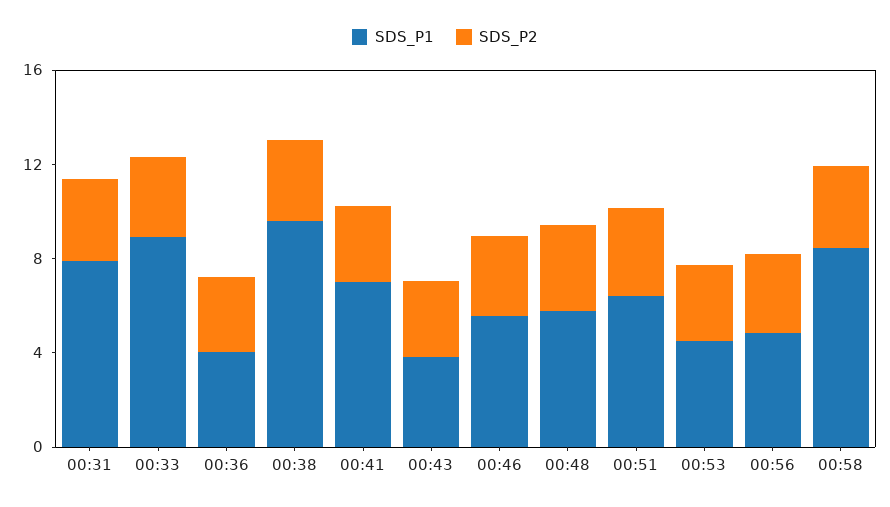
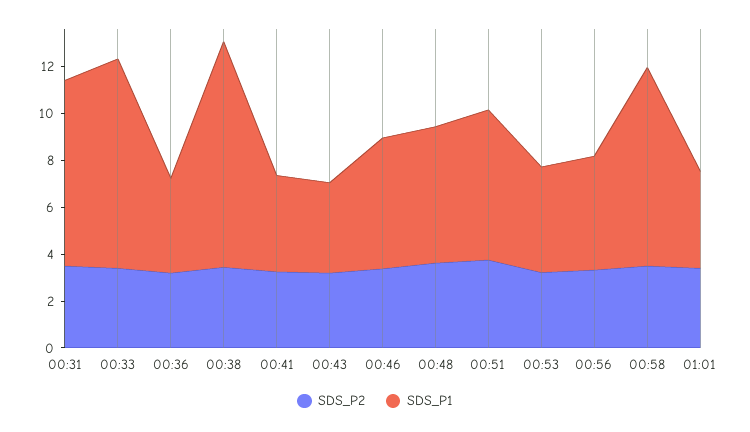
SDS_P1, 00:41: 7 -> 4
SDS_P2, 01:01: none -> 3.5
SDS_P1, 01:01: none -> 4

